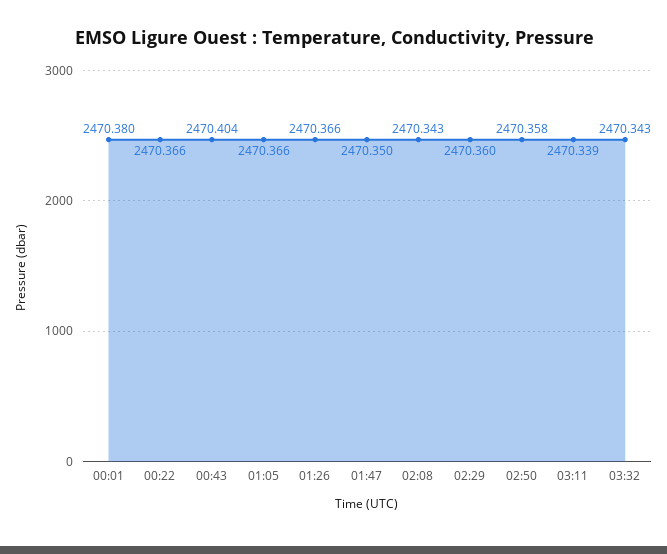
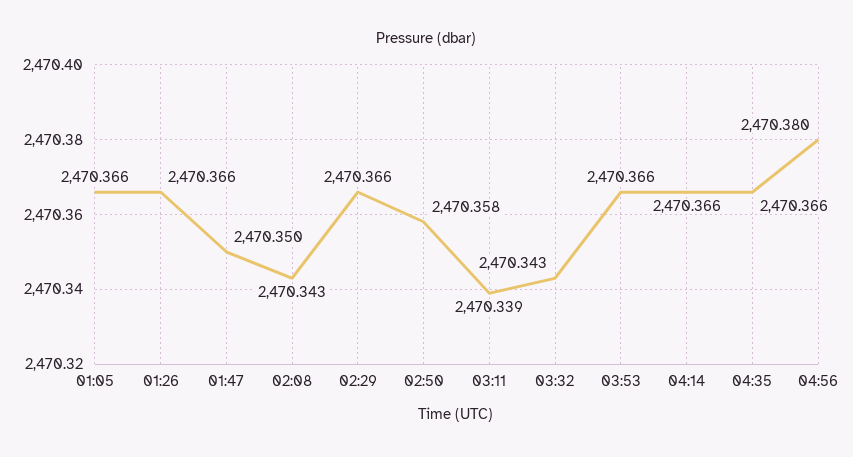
00:01: 2470.38 -> none
00:22: 2470.366 -> none
00:43: 2470.404 -> none
02:29: 2470.36 -> 2470.366
03:53: none -> 2470.366
04:14: none -> 2470.366
04:35: none -> 2470.366
04:56: none -> 2470.38

